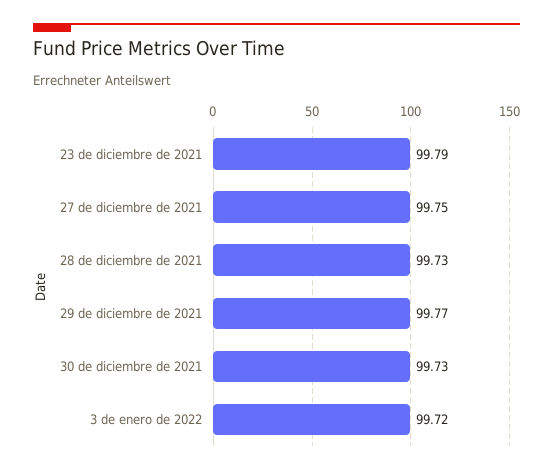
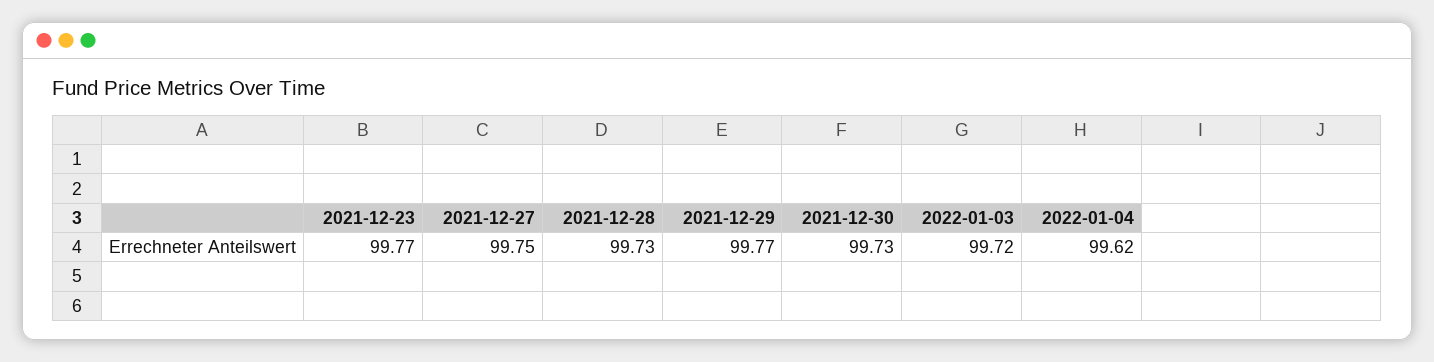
23 de diciembre de 2021: 99.79 -> 99.77
2022-01-04: none -> 99.62

